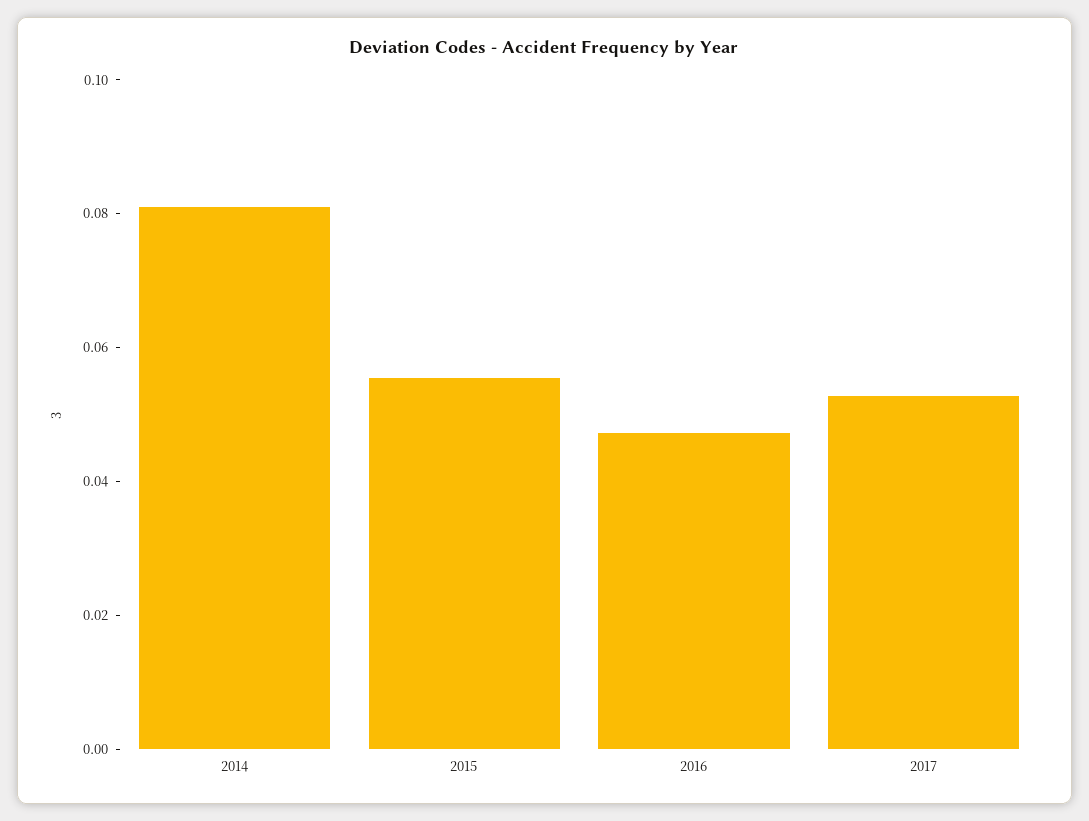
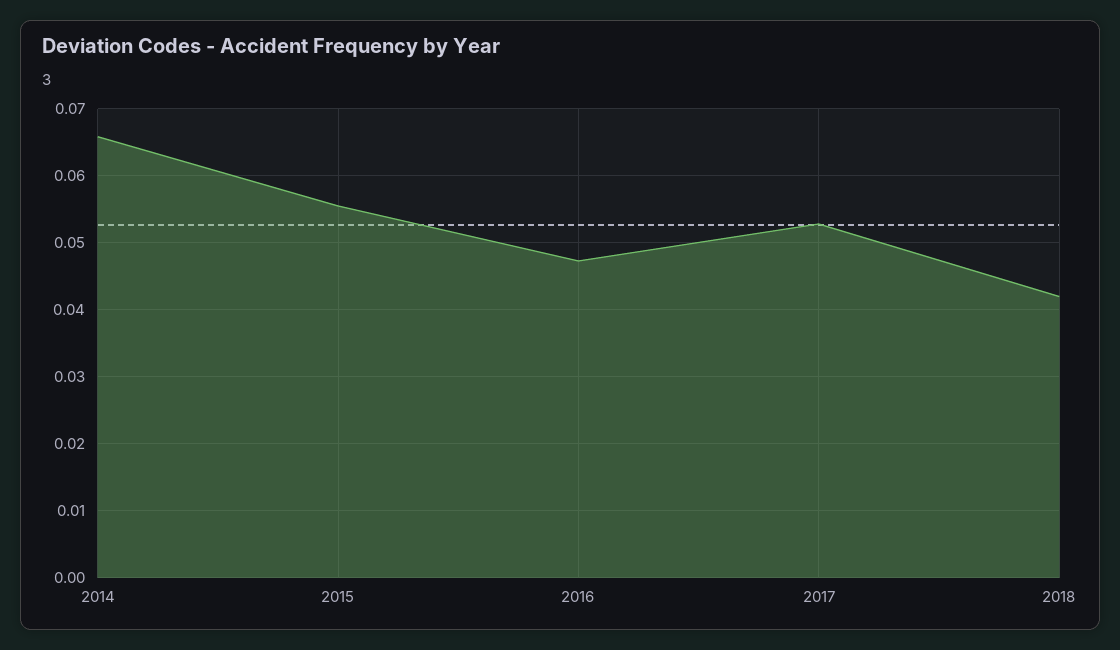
2014: 0.08 -> 0.066
2018: none -> 0.042

